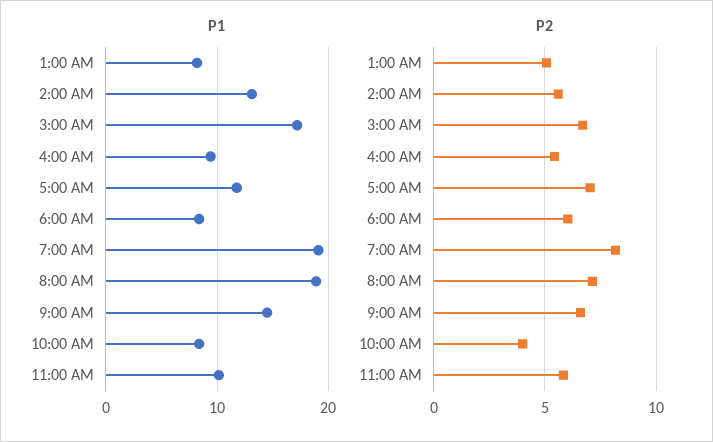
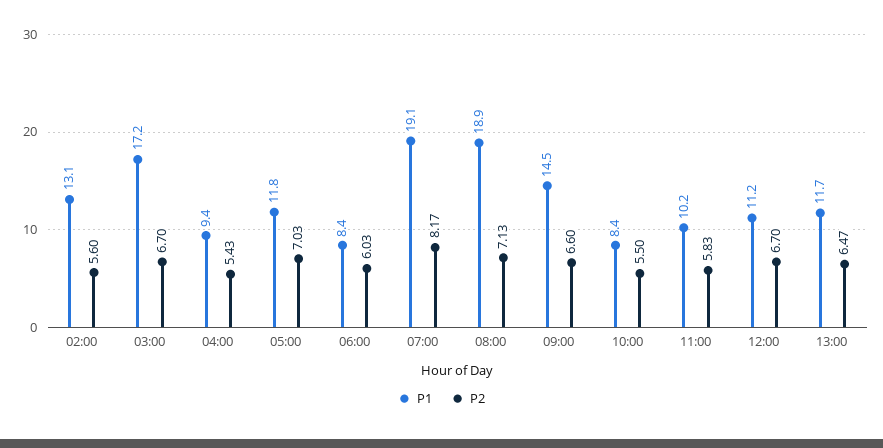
P1, 1:00 AM: 8 -> none
P2, 1:00 AM: 5 -> none
P2, 10:00 AM: 4 -> 5.5
P1, 12:00: none -> 11.2
P2, 12:00: none -> 6.7
P1, 13:00: none -> 11.7
P2, 13:00: none -> 6.47

